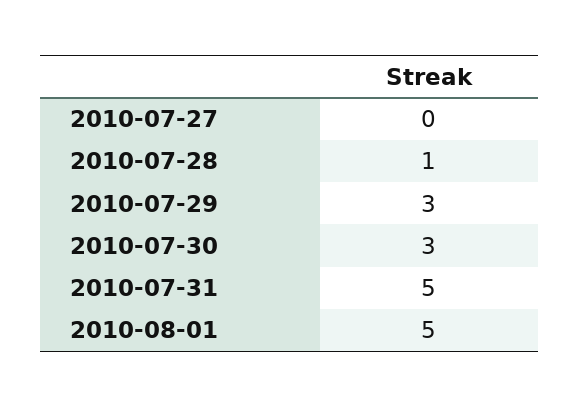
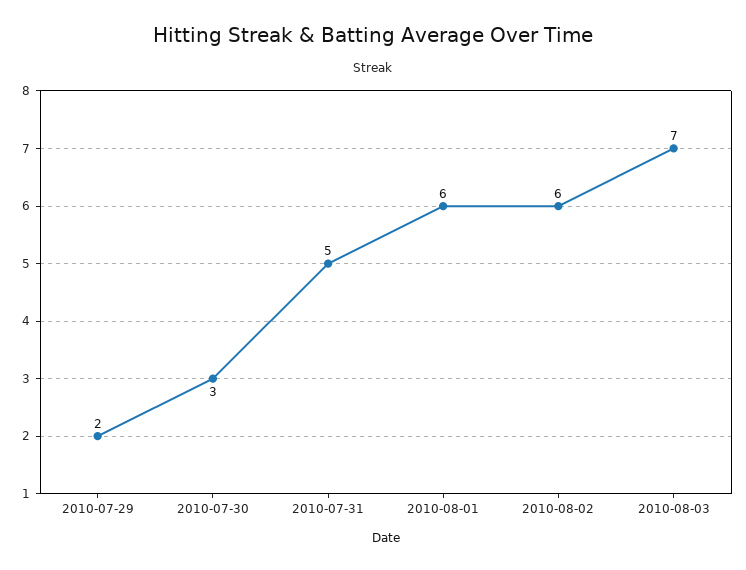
2010-07-27: 0 -> none
2010-07-28: 1 -> none
2010-07-29: 3 -> 2
2010-08-01: 5 -> 6
2010-08-02: none -> 6
2010-08-03: none -> 7

